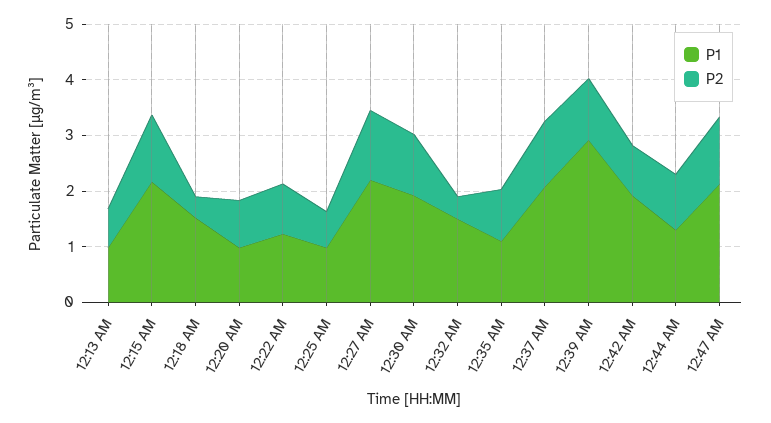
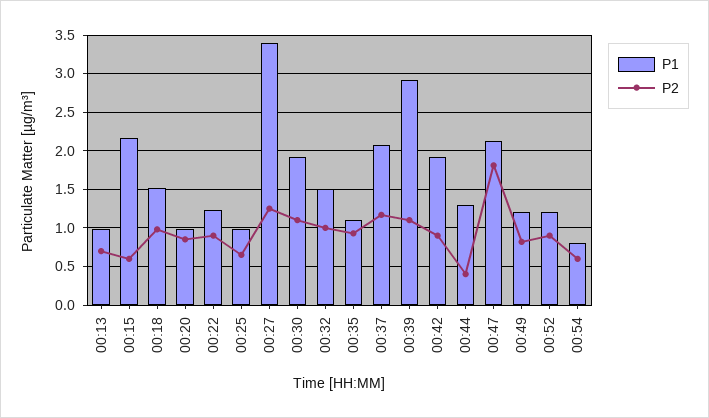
P2, 12:15 AM: 1.2 -> 0.6
P2, 12:18 AM: 0.4 -> 1
P1, 12:27 AM: 2.2 -> 3.4
P2, 12:32 AM: 0.4 -> 1
P2, 12:44 AM: 1 -> 0.4
P2, 12:47 AM: 1.2 -> 1.8
P1, 00:49: none -> 1.2
P2, 00:49: none -> 0.8
P1, 00:52: none -> 1.2
P2, 00:52: none -> 0.9
P1, 00:54: none -> 0.8
P2, 00:54: none -> 0.6

